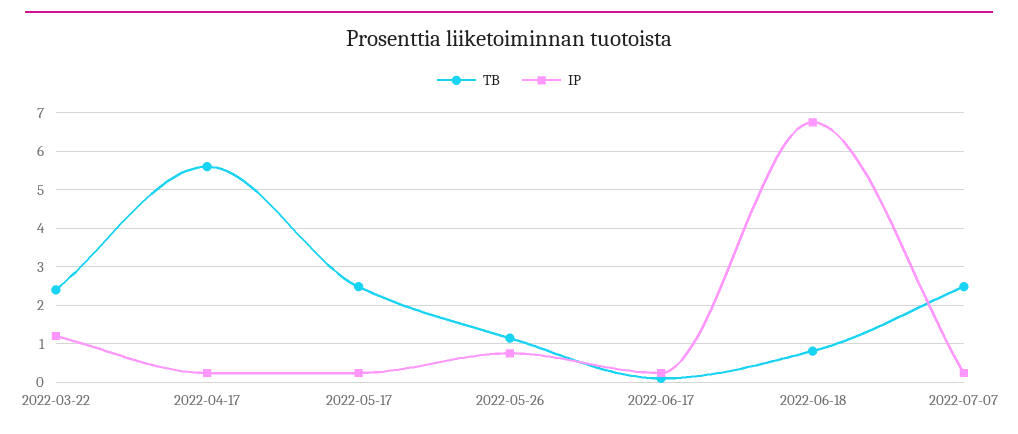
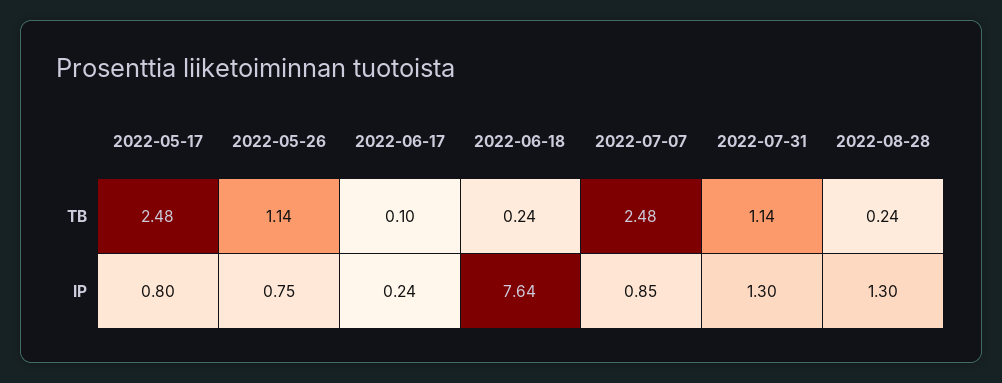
TB, 2022-03-22: 2.4 -> none
IP, 2022-03-22: 1.2 -> none
TB, 2022-04-17: 5.6 -> none
IP, 2022-04-17: 0.2 -> none
IP, 2022-05-17: 0.2 -> 0.8
TB, 2022-06-18: 0.8 -> 0.24
IP, 2022-06-18: 6.8 -> 7.64
IP, 2022-07-07: 0.2 -> 0.85
TB, 2022-07-31: none -> 1.14
TB, 2022-08-28: none -> 0.24
IP, 2022-07-31: none -> 1.3
IP, 2022-08-28: none -> 1.3

